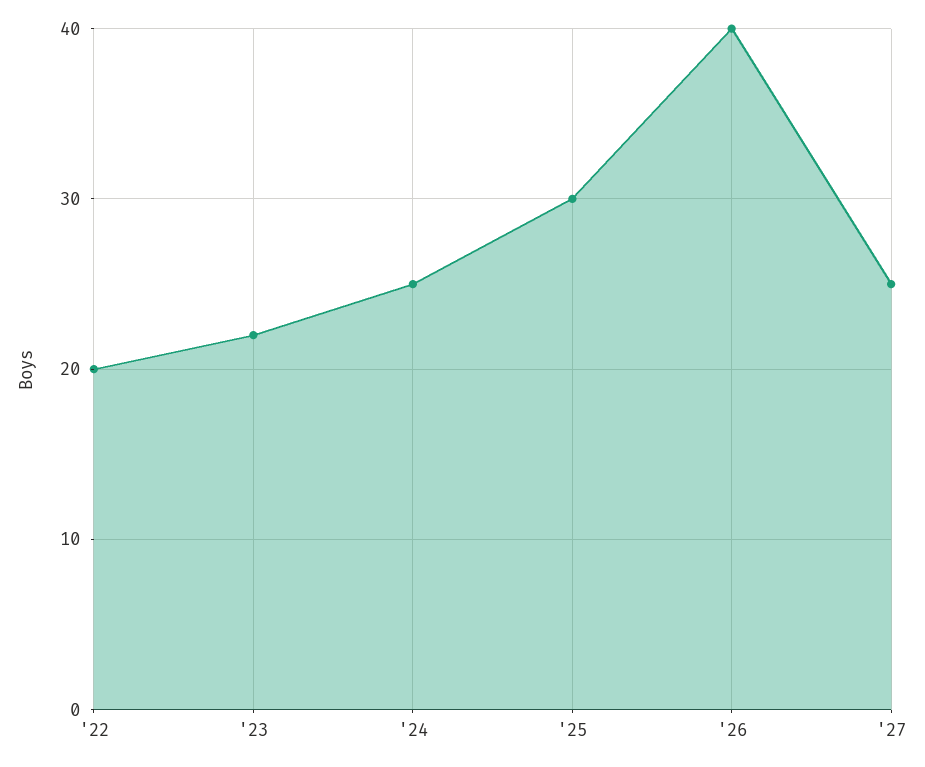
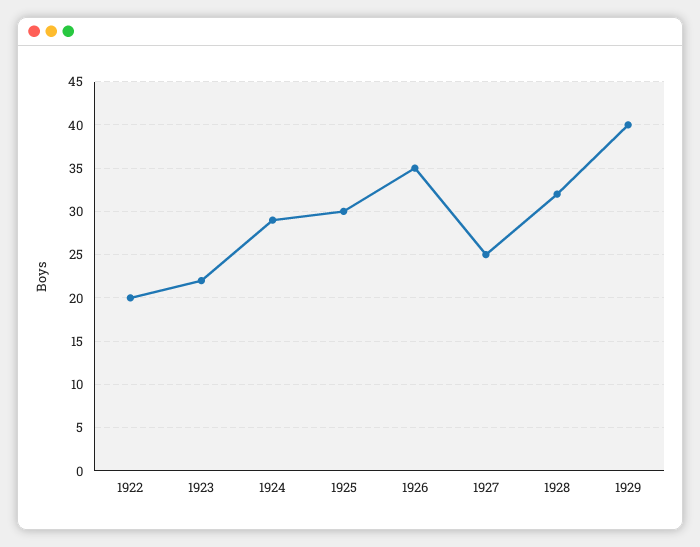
'24: 25 -> 29
'26: 40 -> 35
1928: none -> 32
1929: none -> 40

